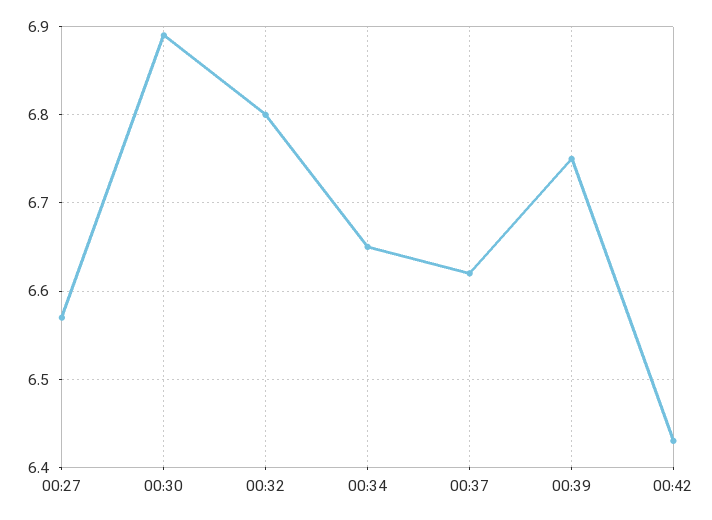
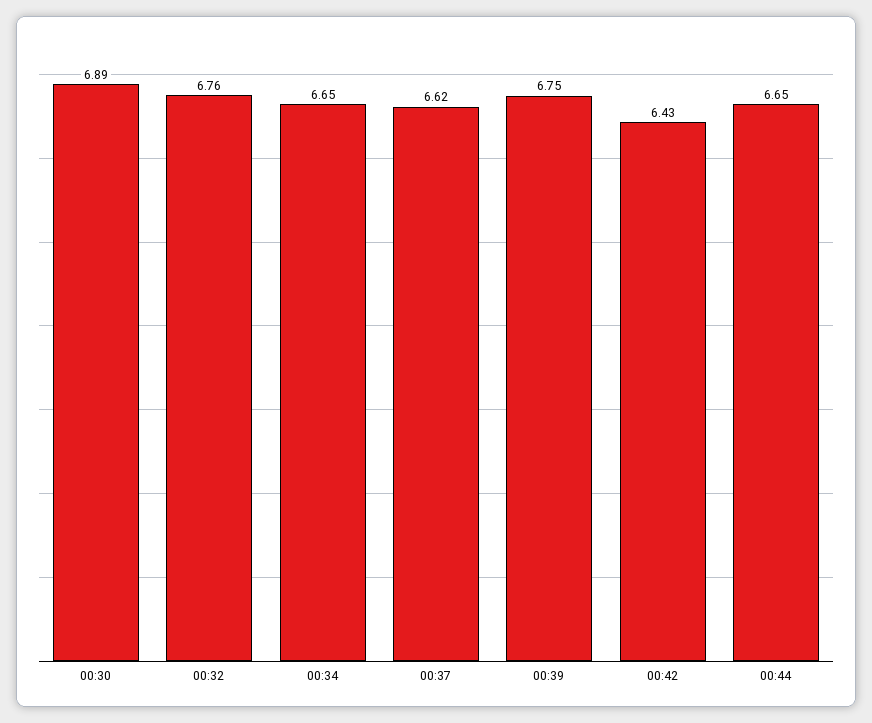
00:27: 6.57 -> none
00:32: 6.8 -> 6.76
00:44: none -> 6.65

